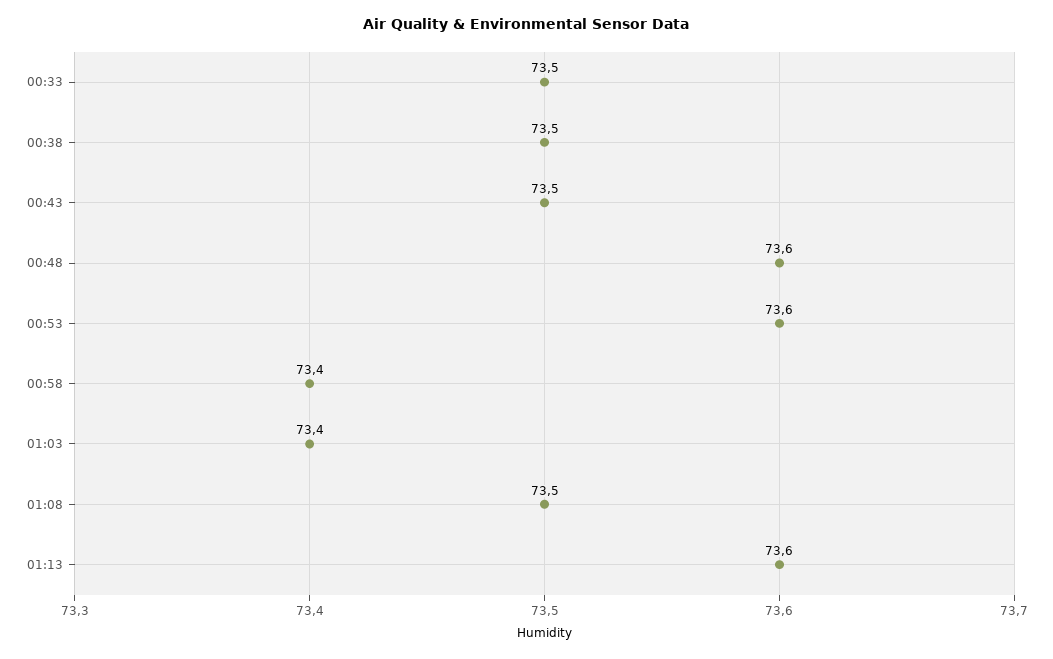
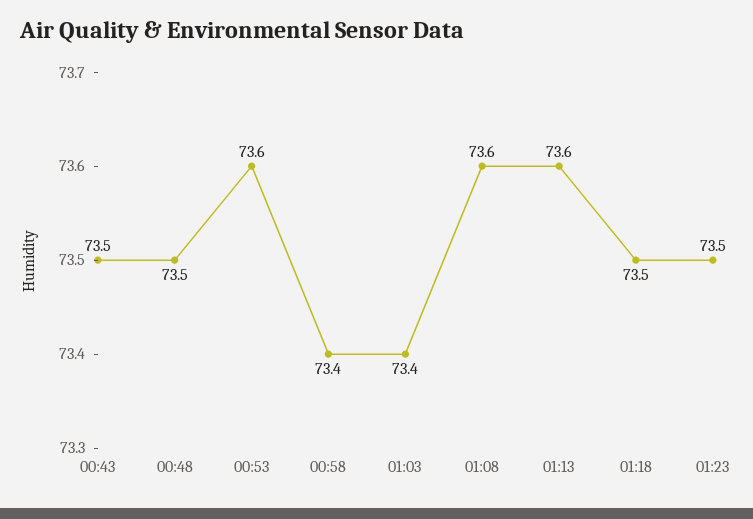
00:33: 73.5 -> none
00:38: 73.5 -> none
00:48: 73.6 -> 73.5
01:08: 73.5 -> 73.6
01:18: none -> 73.5
01:23: none -> 73.5

